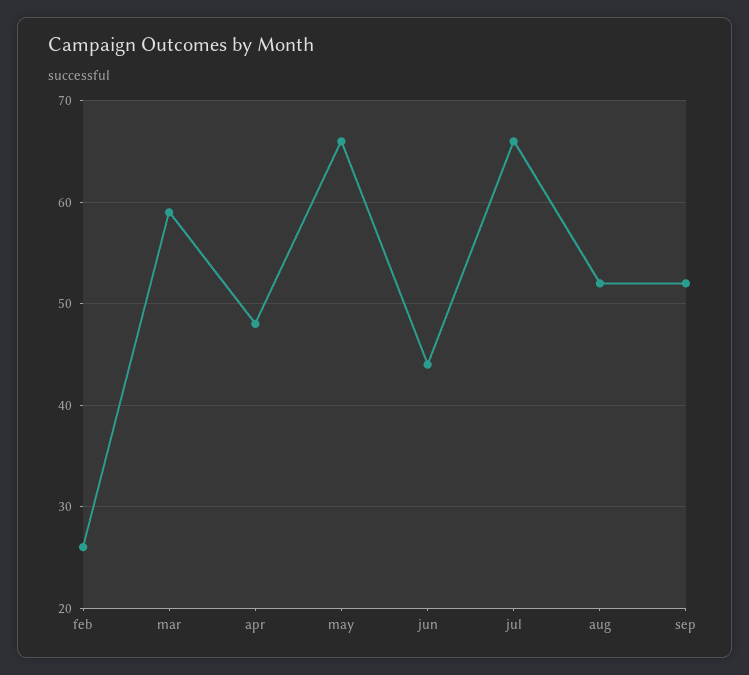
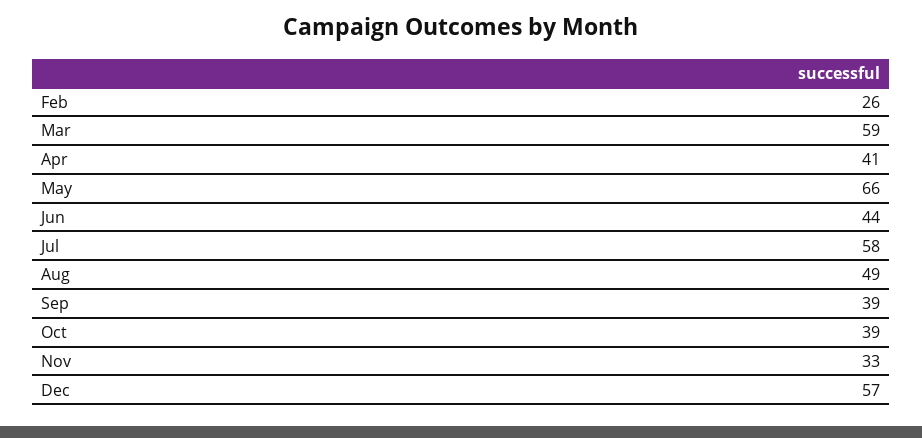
apr: 48 -> 41
jul: 66 -> 58
aug: 52 -> 49
sep: 52 -> 39
Oct: none -> 39
Nov: none -> 33
Dec: none -> 57

